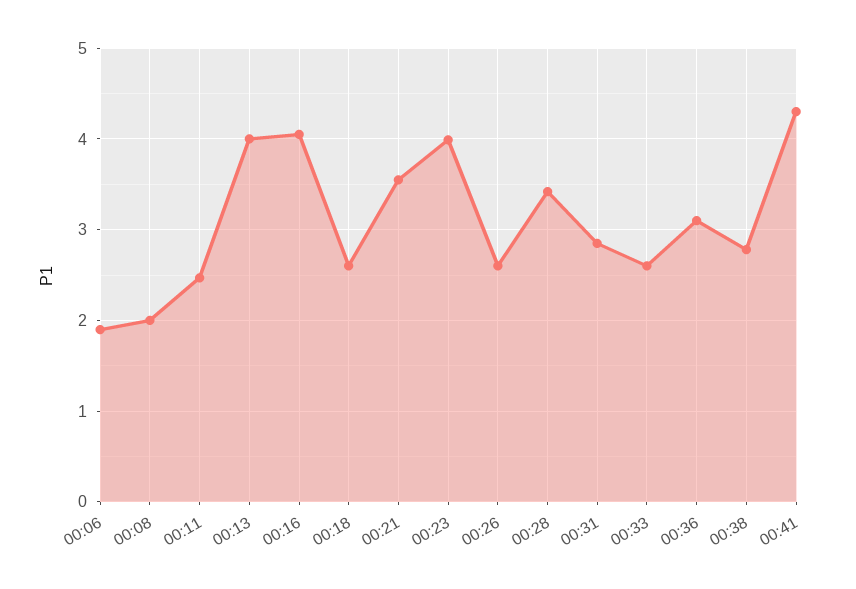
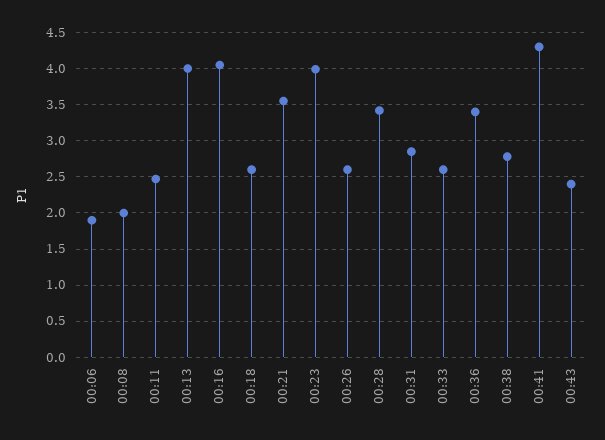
00:36: 3.1 -> 3.4
00:43: none -> 2.4

